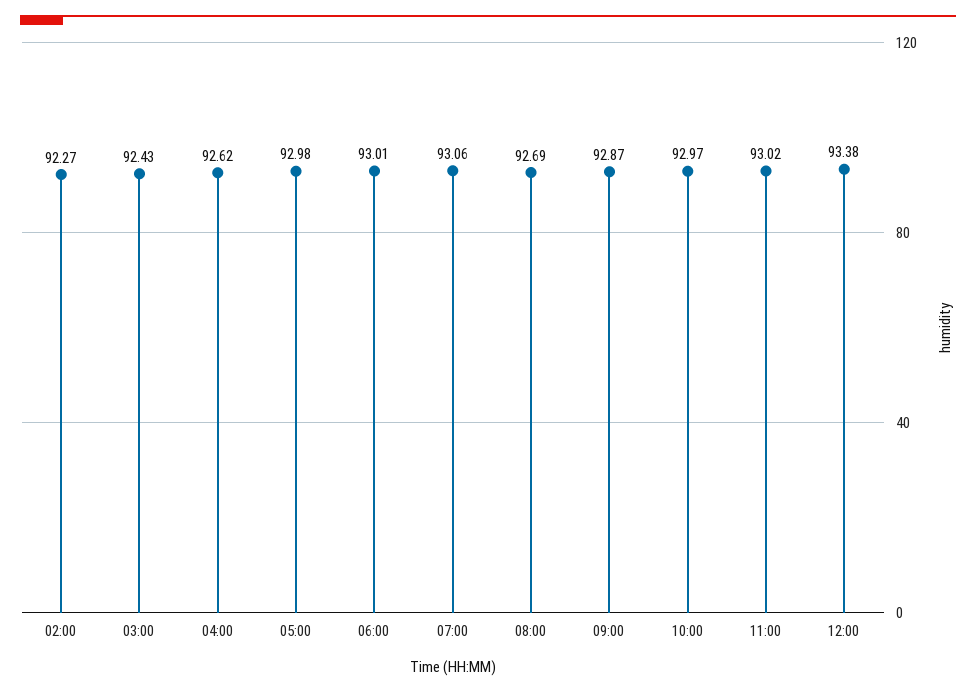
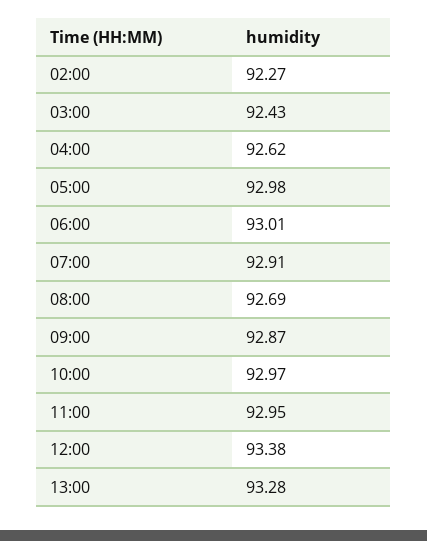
07:00: 93.06 -> 92.91
11:00: 93.02 -> 92.95
13:00: none -> 93.28

